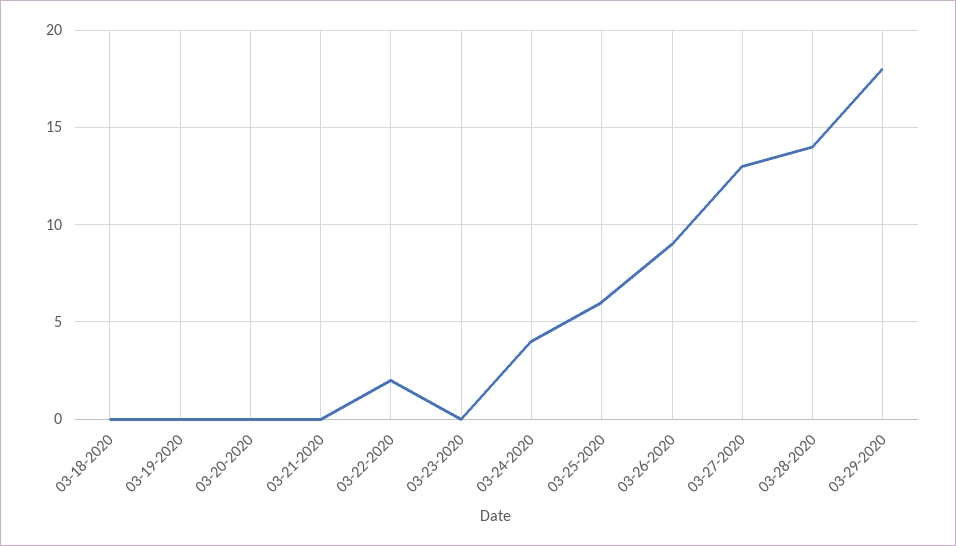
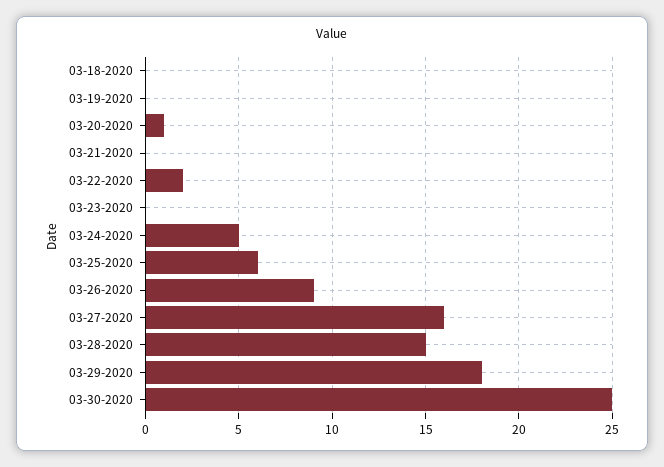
03-20-2020: 0 -> 1
03-24-2020: 4 -> 5
03-27-2020: 13 -> 16
03-28-2020: 14 -> 15
03-30-2020: none -> 25

